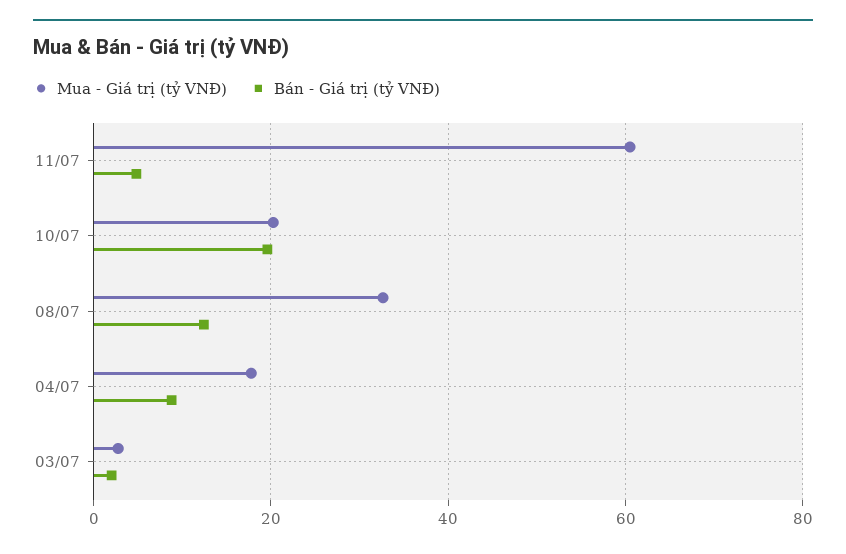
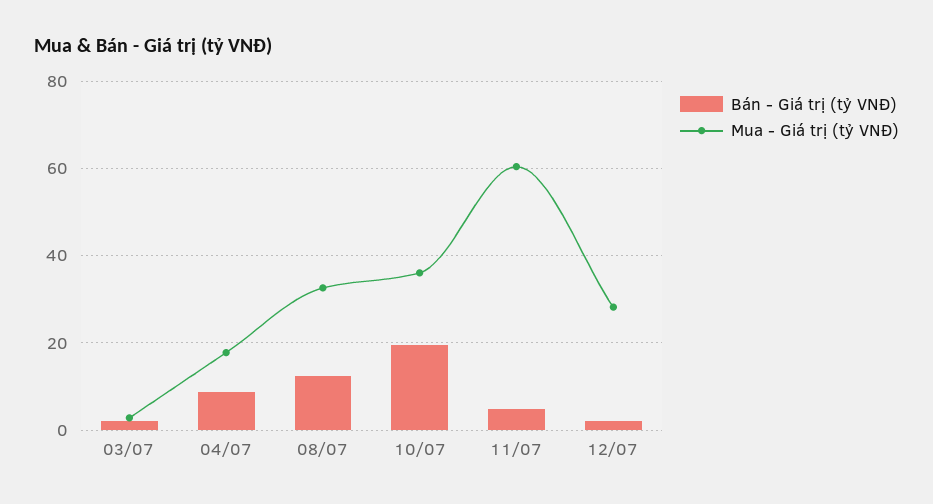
Mua - Giá trị (tỷ VNĐ), 10/07: 20 -> 36
Bán - Giá trị (tỷ VNĐ), 12/07: none -> 2
Mua - Giá trị (tỷ VNĐ), 12/07: none -> 28

